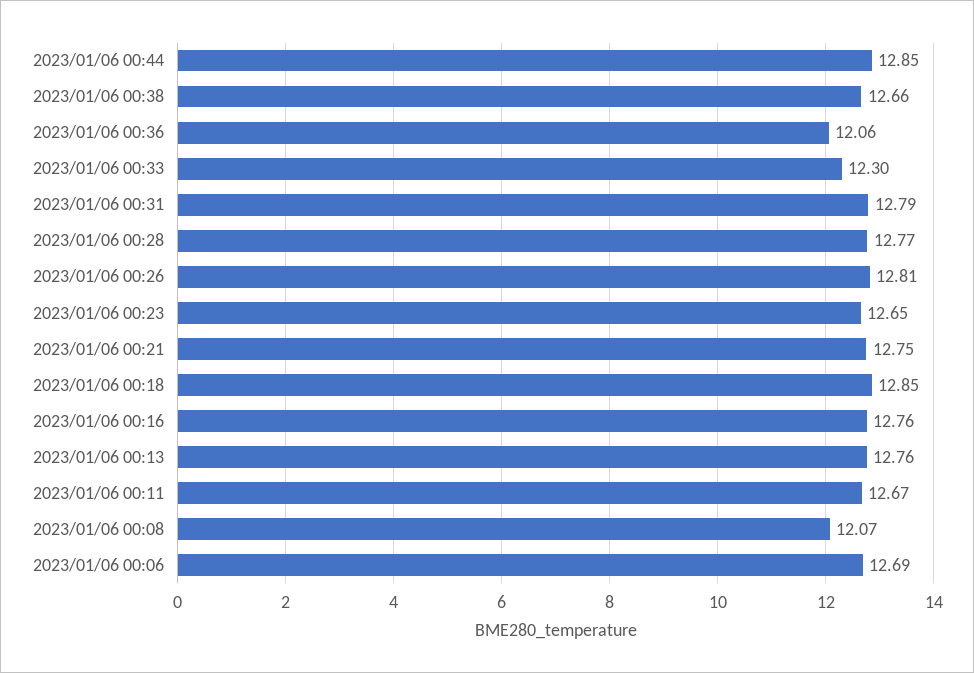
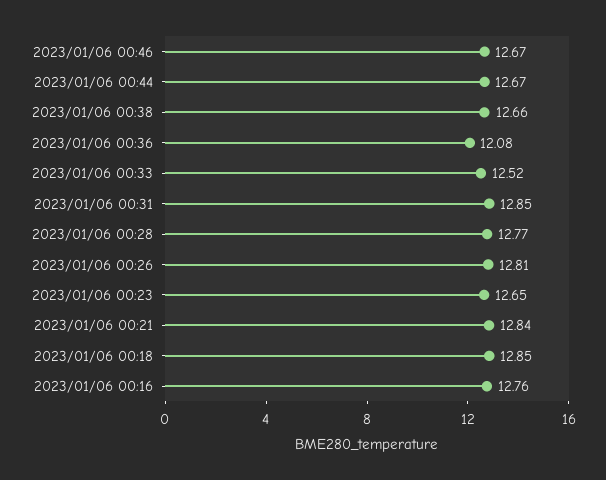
2023/01/06 00:44: 12.85 -> 12.67
2023/01/06 00:36: 12.06 -> 12.08
2023/01/06 00:33: 12.3 -> 12.52
2023/01/06 00:31: 12.79 -> 12.85
2023/01/06 00:21: 12.75 -> 12.84
2023/01/06 00:13: 12.76 -> none
2023/01/06 00:11: 12.67 -> none
2023/01/06 00:08: 12.07 -> none
2023/01/06 00:06: 12.69 -> none
2023/01/06 00:46: none -> 12.67

